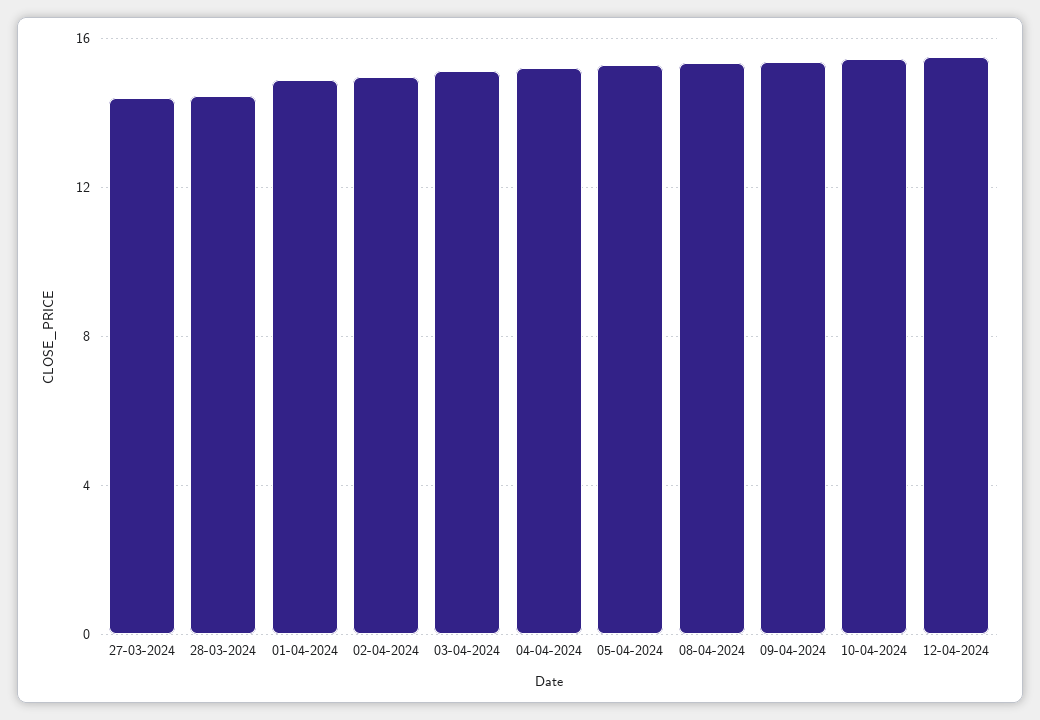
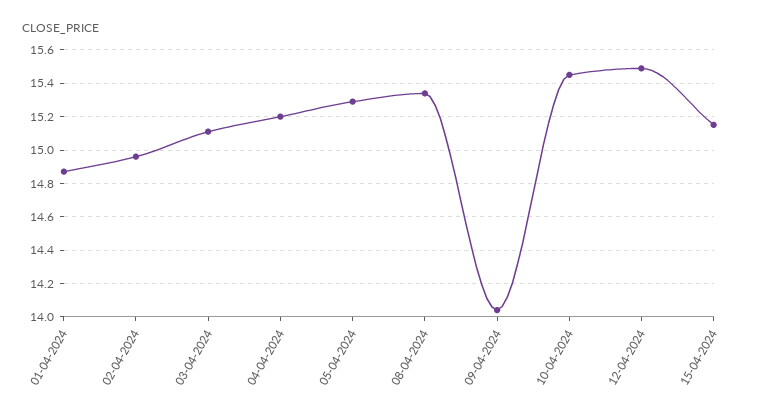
27-03-2024: 14.5 -> none
28-03-2024: 14.5 -> none
09-04-2024: 15.5 -> 14.05
15-04-2024: none -> 15.15

